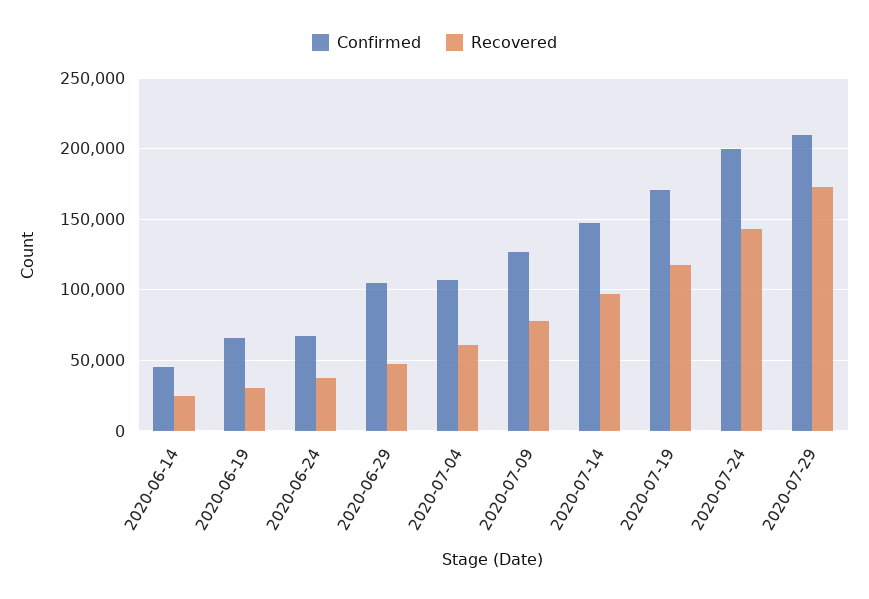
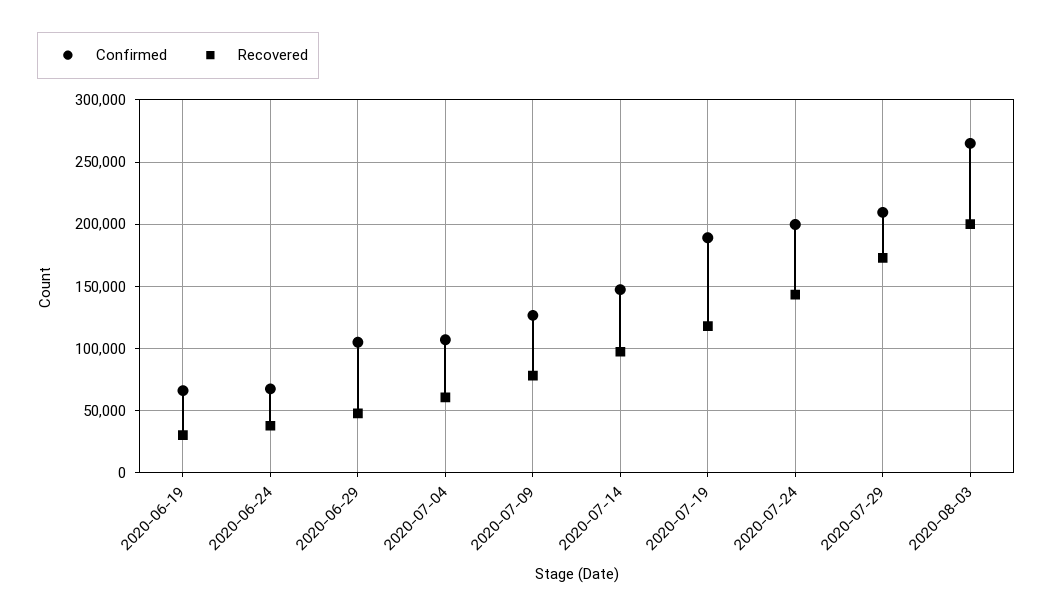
Confirmed, 2020-06-14: 45000 -> none
Recovered, 2020-06-14: 25000 -> none
Confirmed, 2020-07-19: 170000 -> 190000
Confirmed, 2020-08-03: none -> 265000
Recovered, 2020-08-03: none -> 200000

